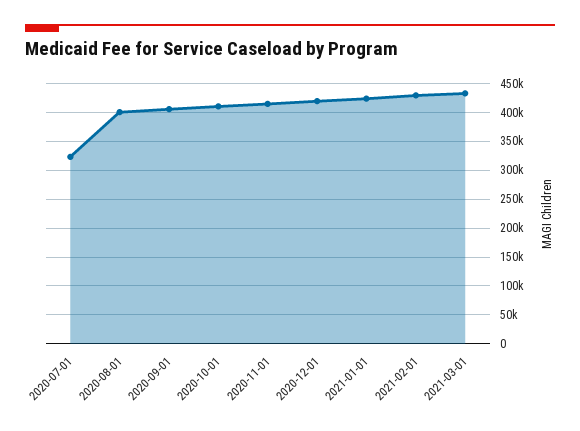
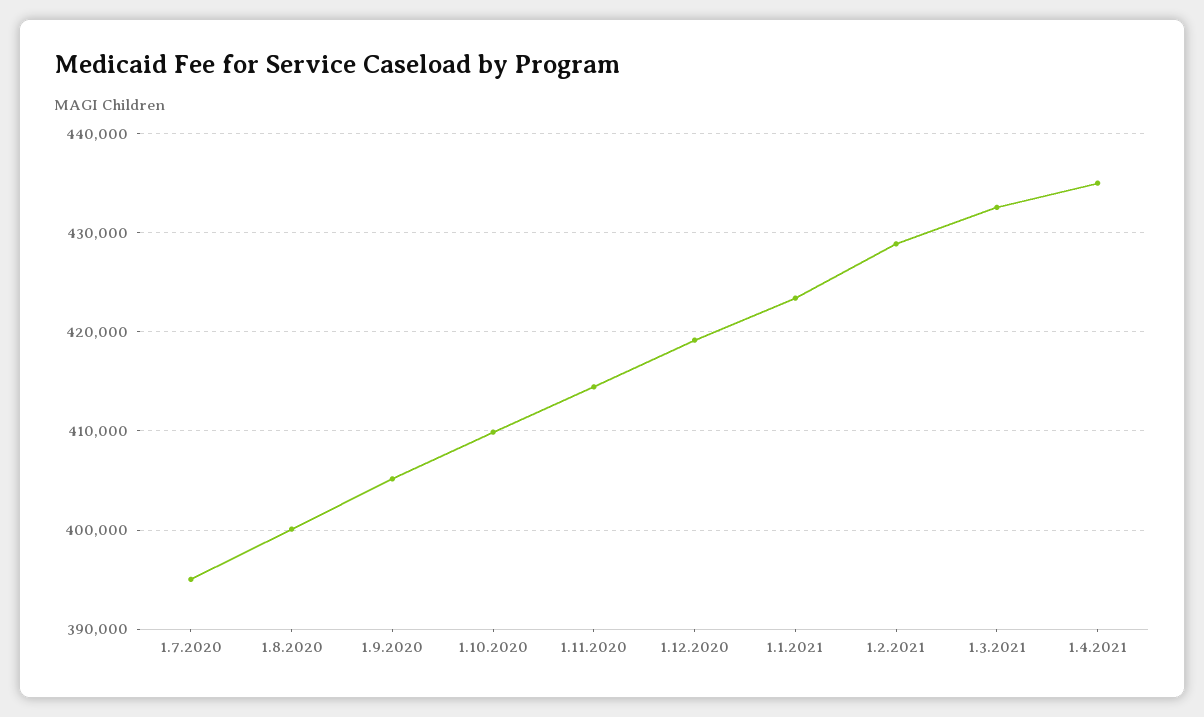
2020-07-01: 325000 -> 395000
1.4.2021: none -> 435000

